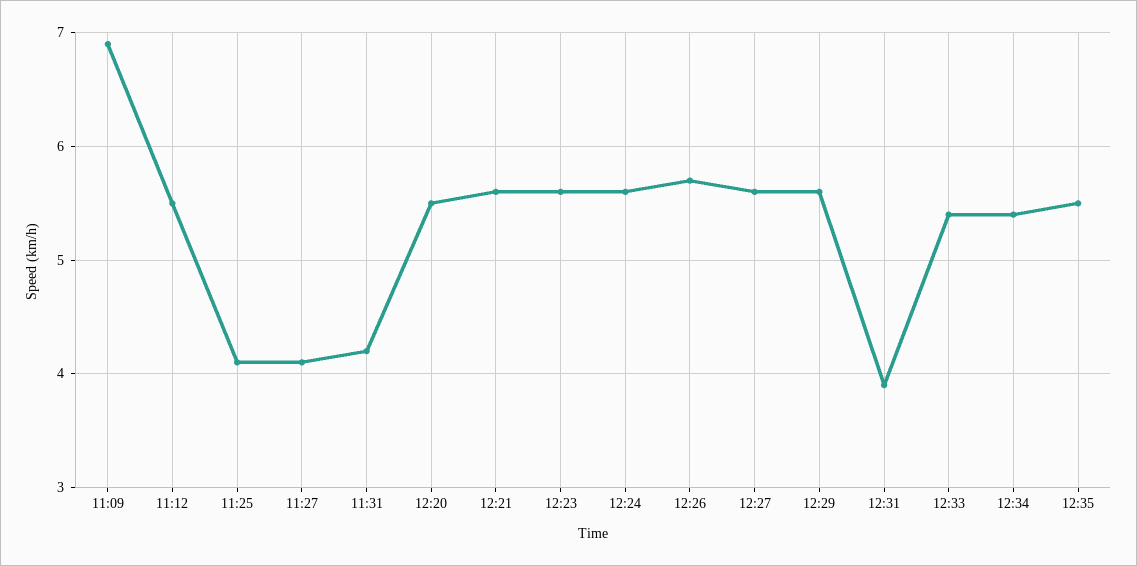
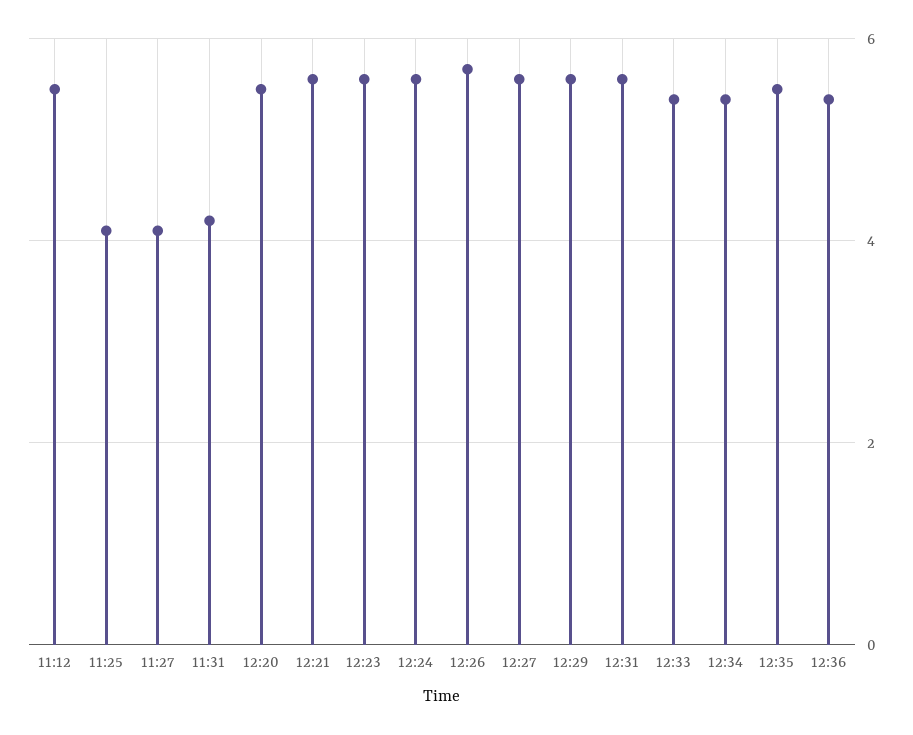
11:09: 6.9 -> none
12:31: 3.9 -> 5.5
12:36: none -> 5.5

